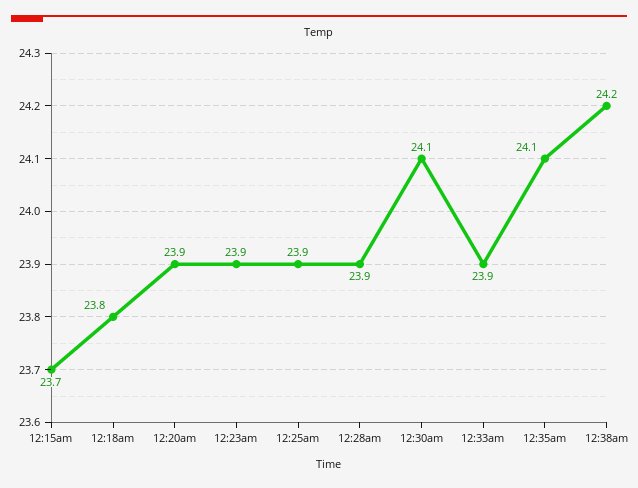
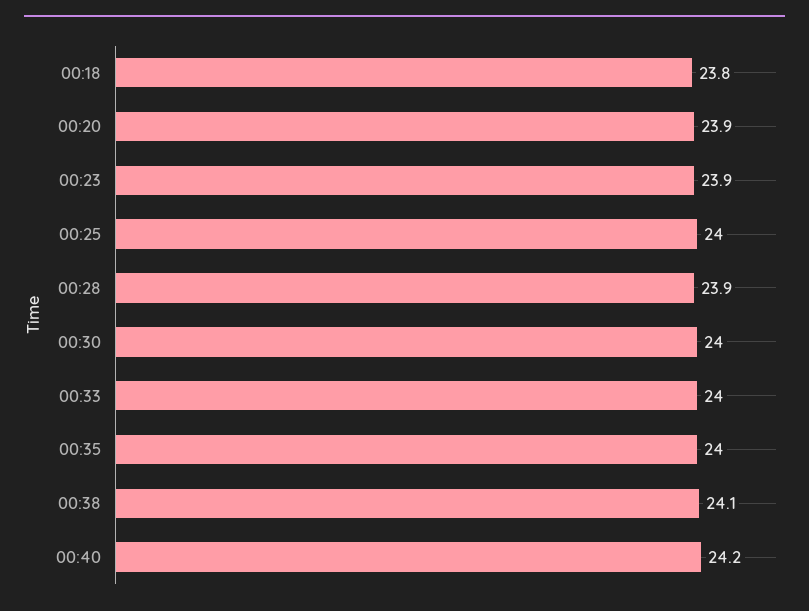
12:15am: 23.7 -> none
12:25am: 23.9 -> 24
12:30am: 24.1 -> 24
12:33am: 23.9 -> 24
12:35am: 24.1 -> 24
12:38am: 24.2 -> 24.1
00:40: none -> 24.2

